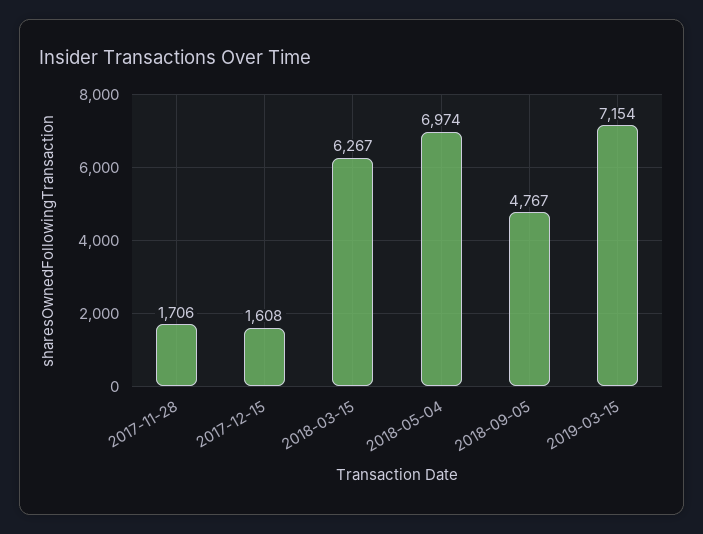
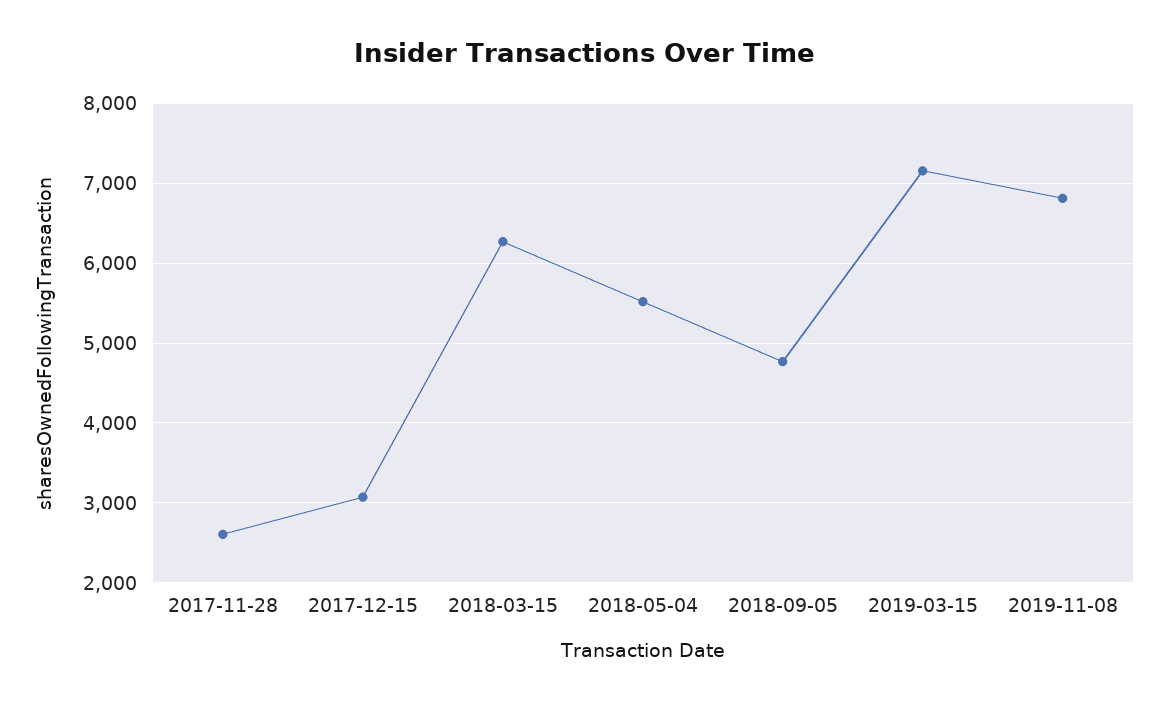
2017-11-28: 1706 -> 2600
2017-12-15: 1608 -> 3100
2018-05-04: 6974 -> 5500
2019-11-08: none -> 6800

